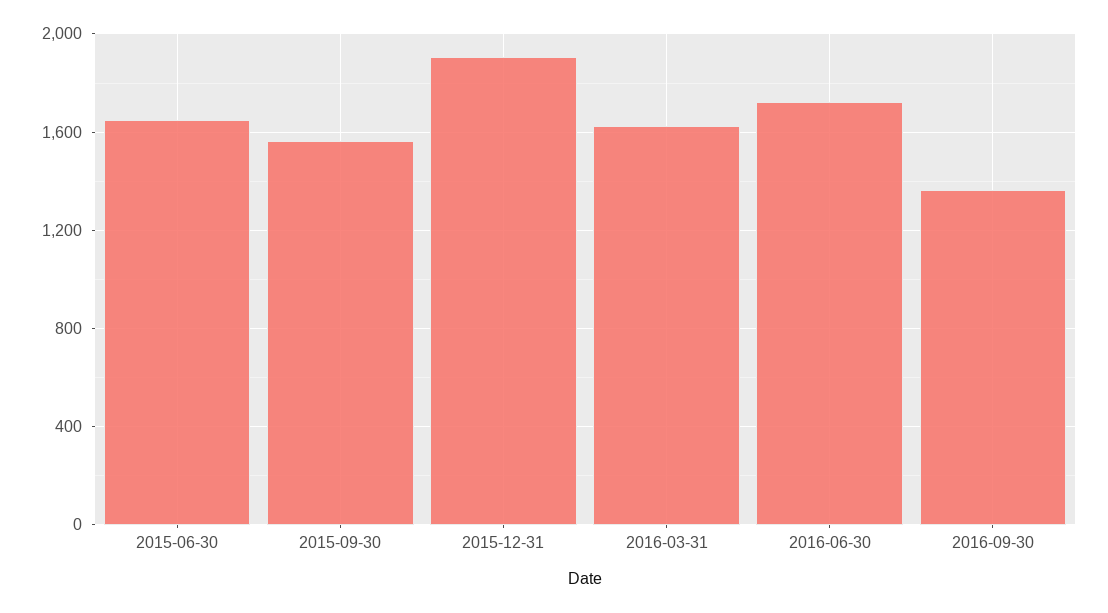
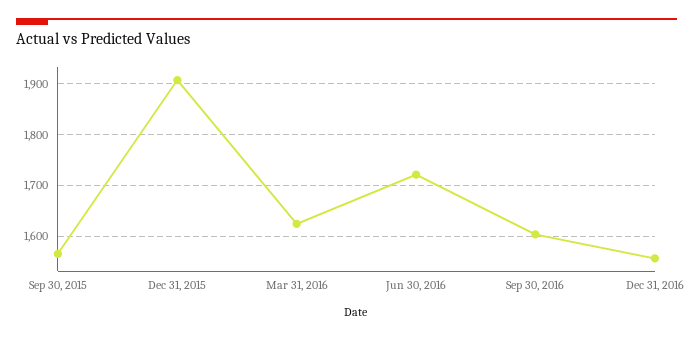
2015-06-30: 1650 -> none
2016-09-30: 1350 -> 1600
Dec 31, 2016: none -> 1560

